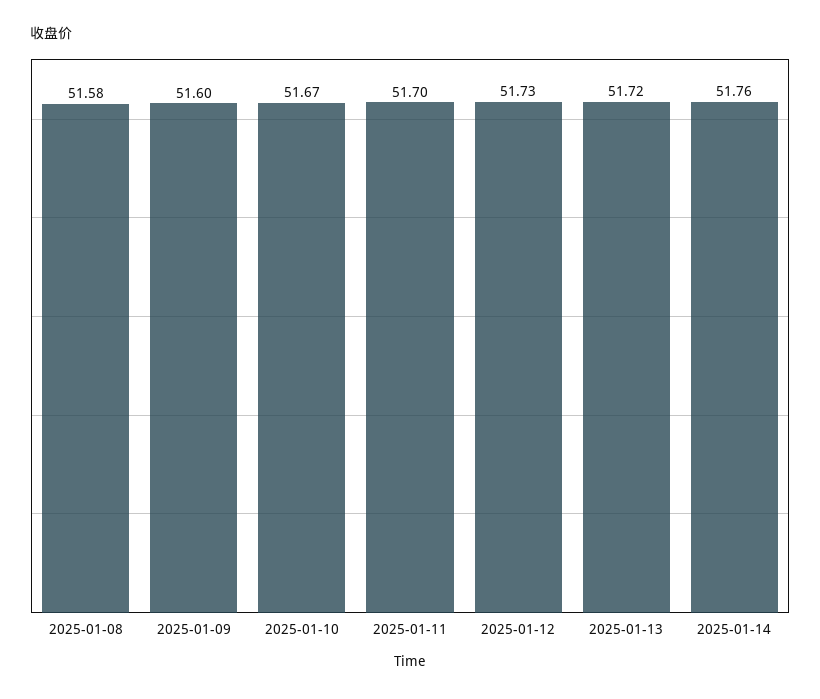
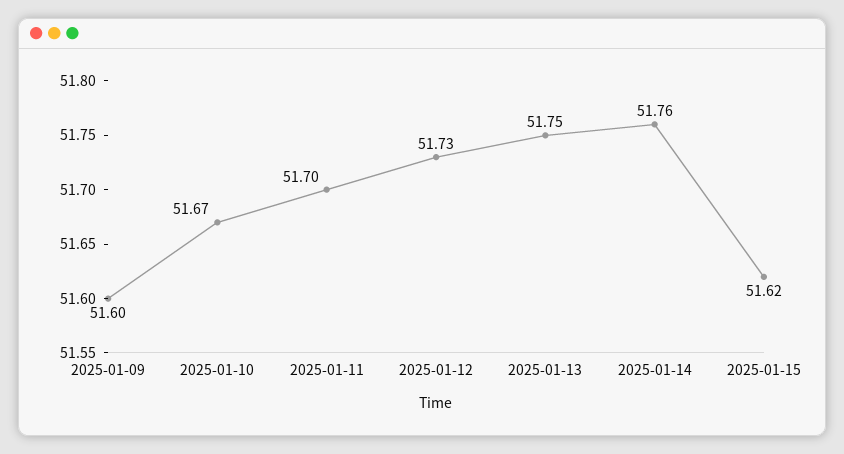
2025-01-08: 51.58 -> none
2025-01-13: 51.72 -> 51.75
2025-01-15: none -> 51.62

